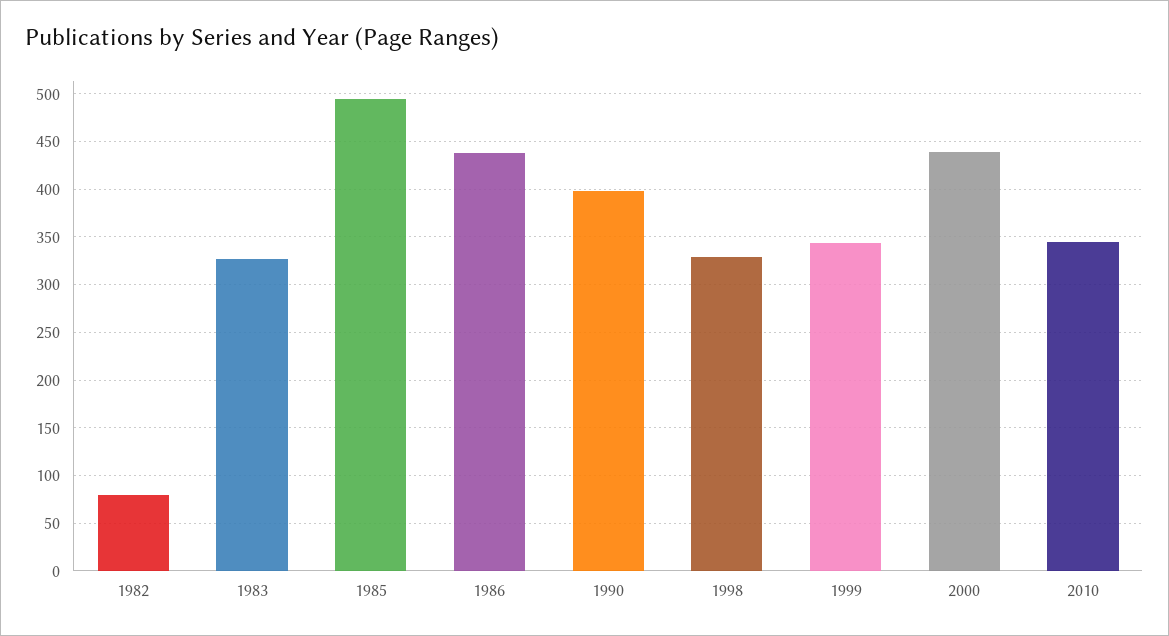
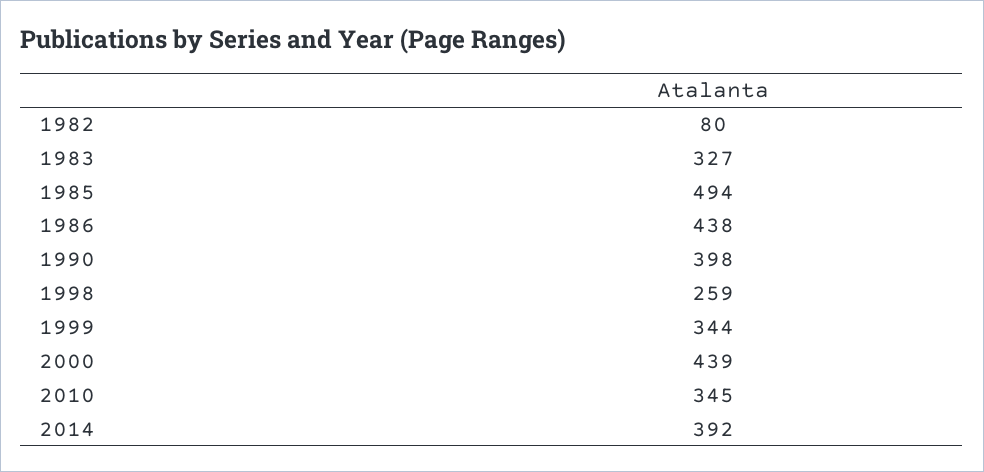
1998: 330 -> 259
2014: none -> 392

